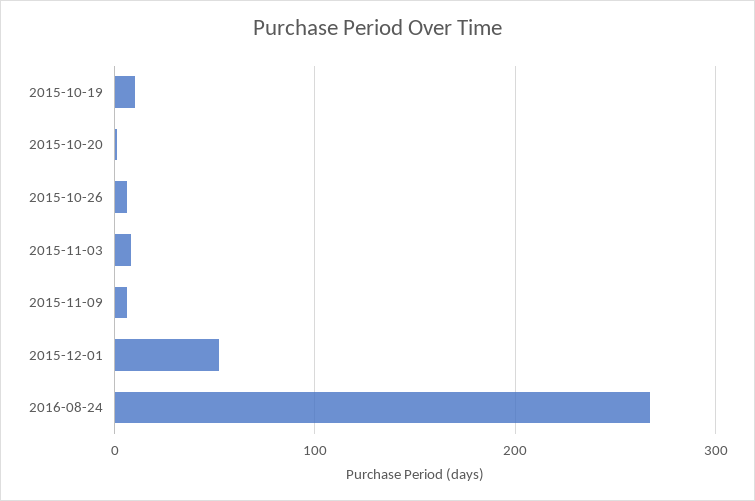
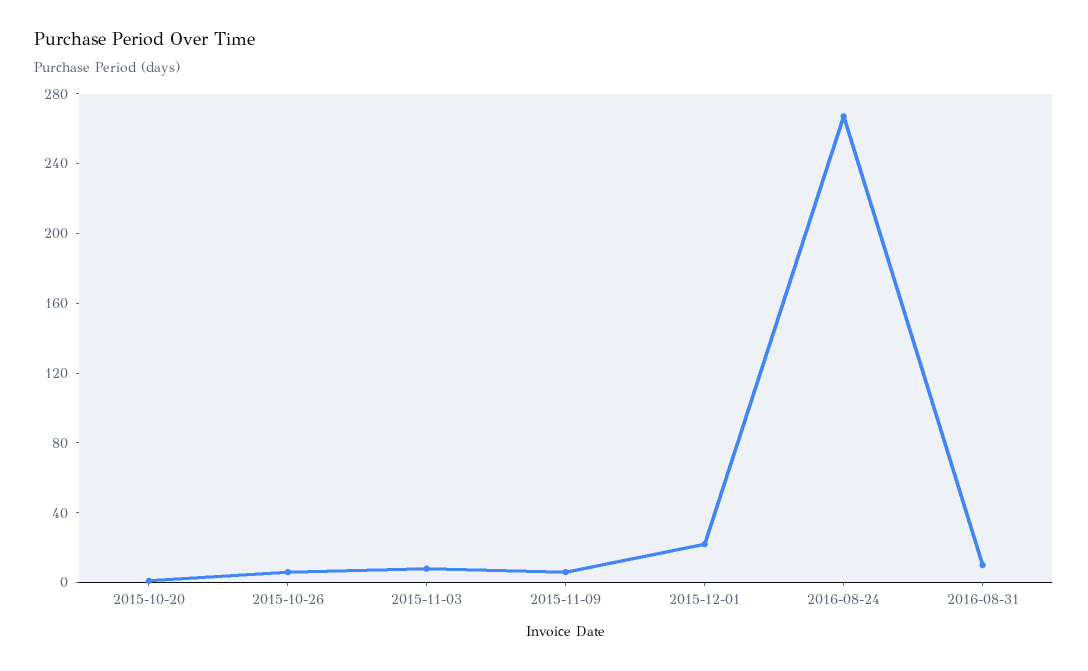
2015-10-19: 10 -> none
2015-12-01: 50 -> 20
2016-08-31: none -> 10

